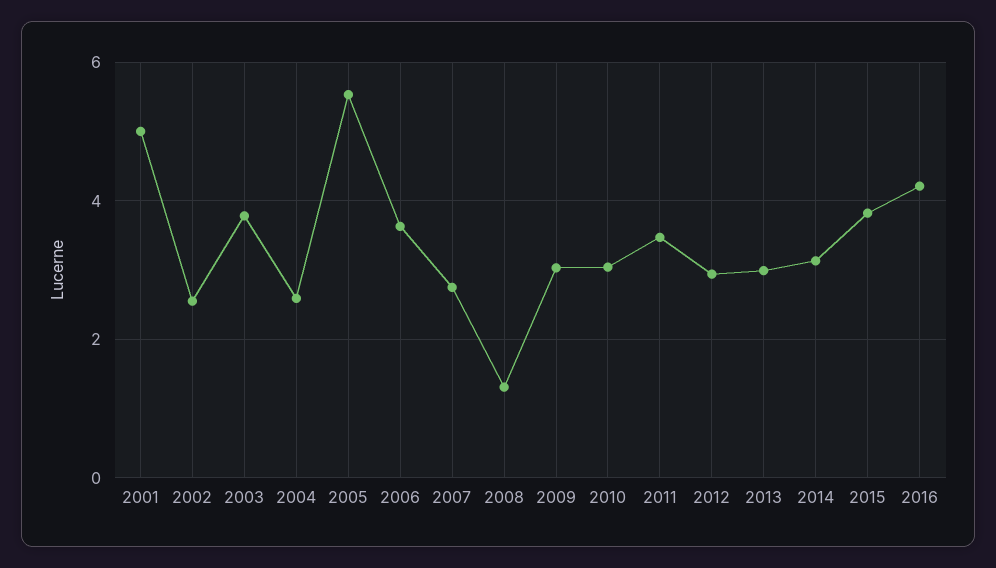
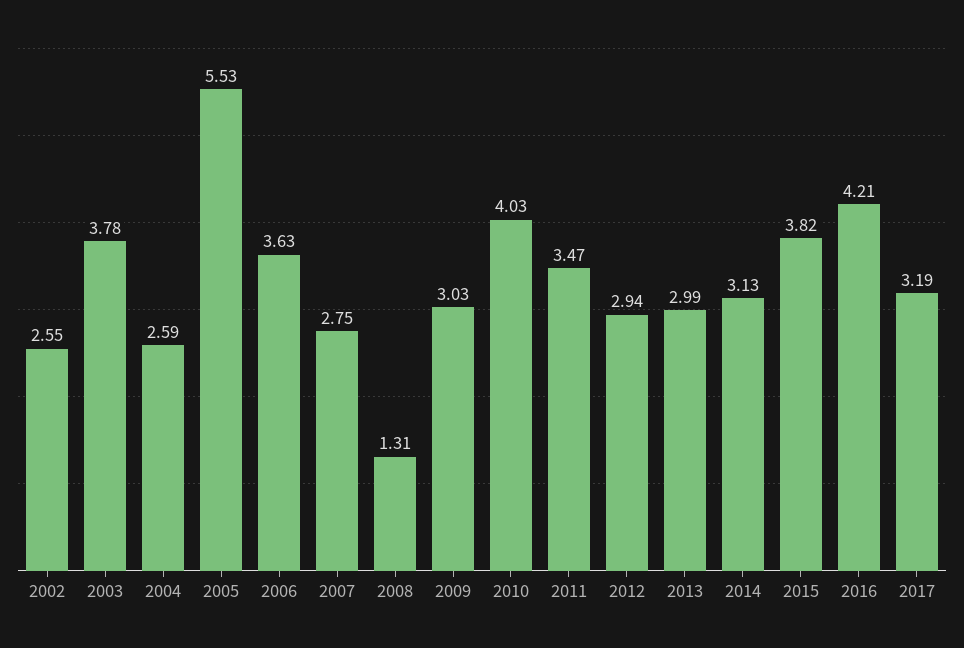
2001: 5 -> none
2010: 3 -> 4.03
2017: none -> 3.19

